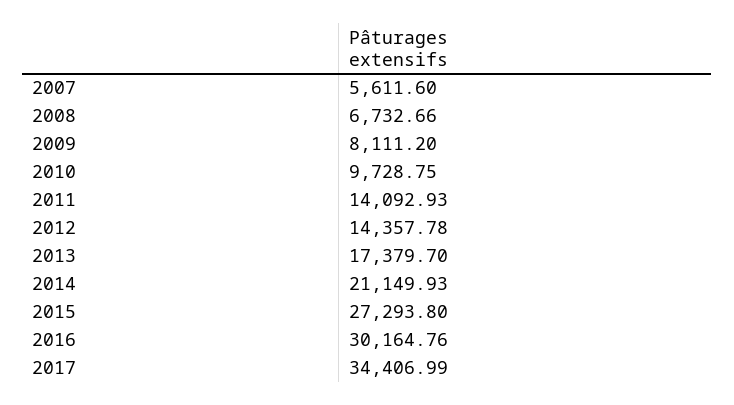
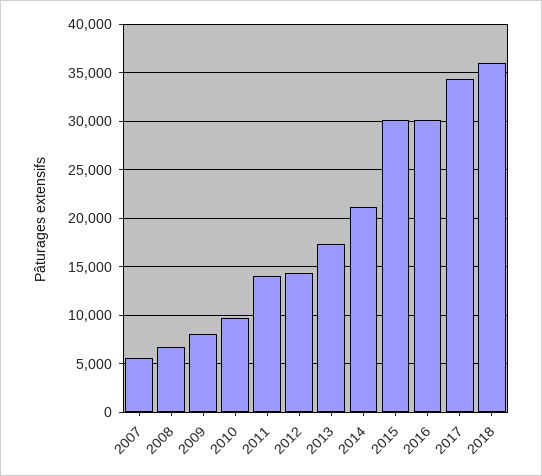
2015: 27293.8 -> 30000
2018: none -> 36000

